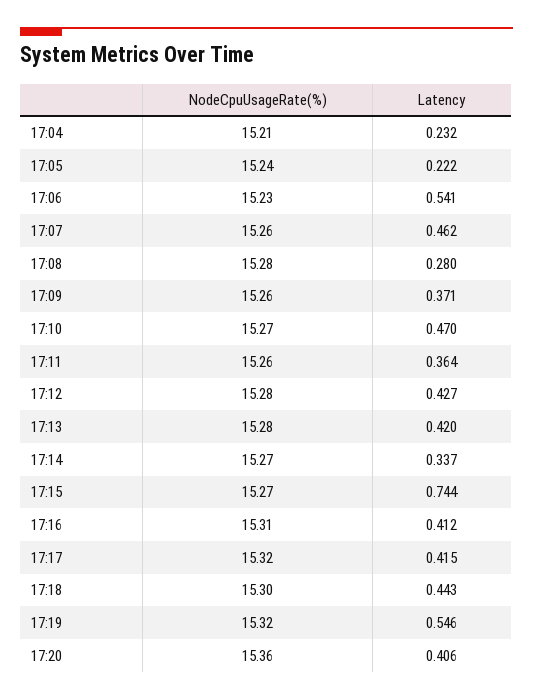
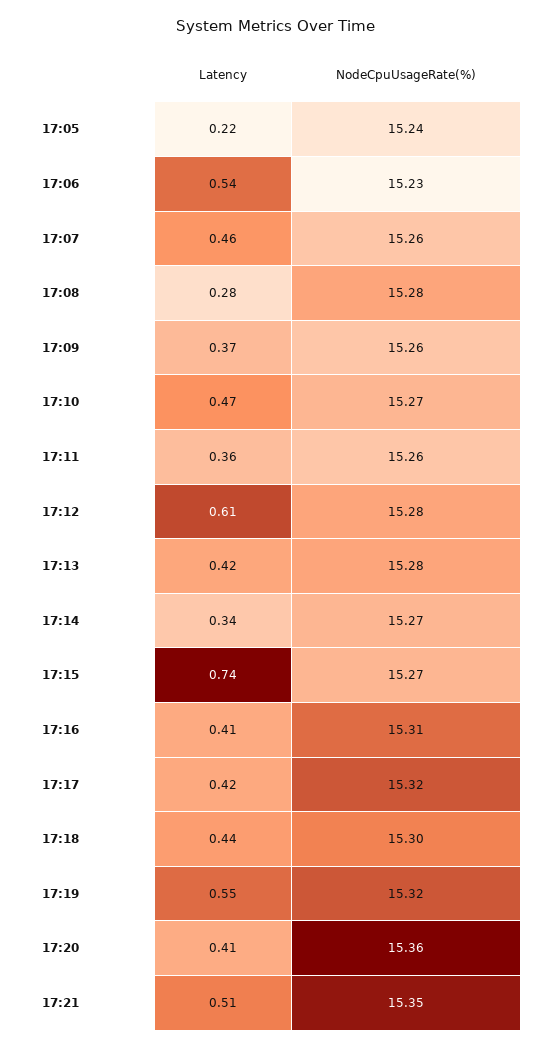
NodeCpuUsageRate(%), 17:04: 15.21 -> none
Latency, 17:04: 0.232 -> none
Latency, 17:12: 0.427 -> 0.61
Latency, 17:21: none -> 0.51
NodeCpuUsageRate(%), 17:21: none -> 15.35

